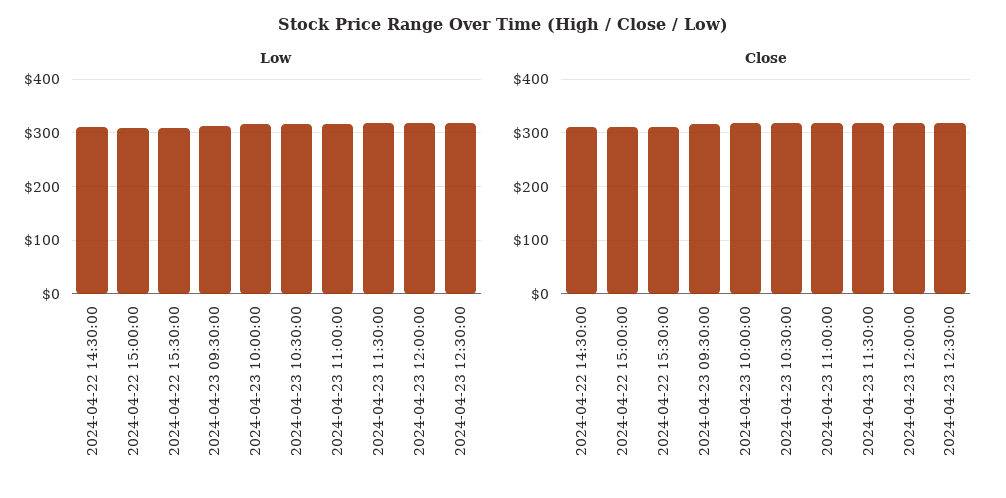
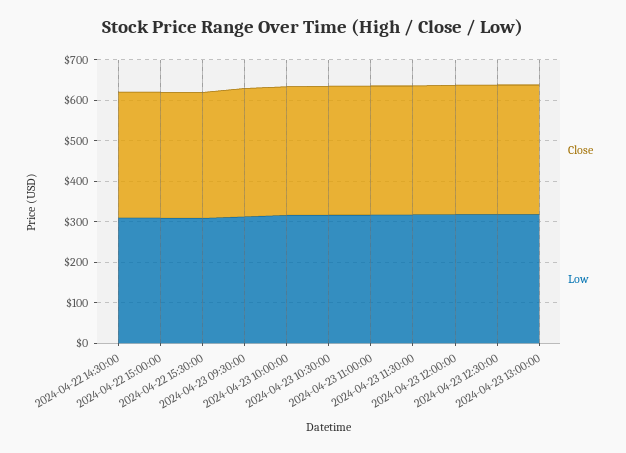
Close, 2024-04-23 13:00:00: none -> 320
Low, 2024-04-23 13:00:00: none -> 320

